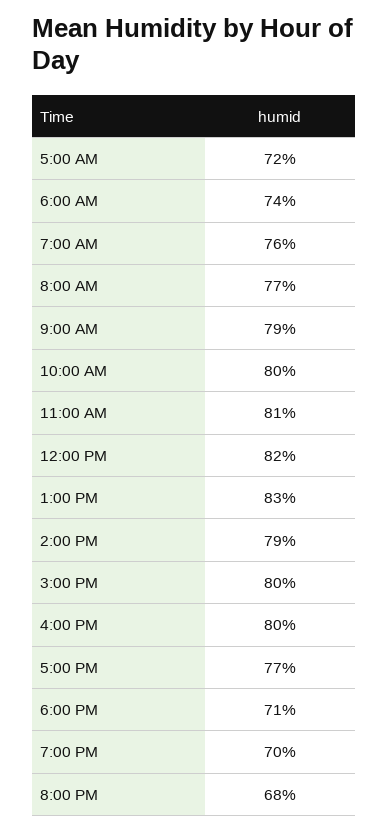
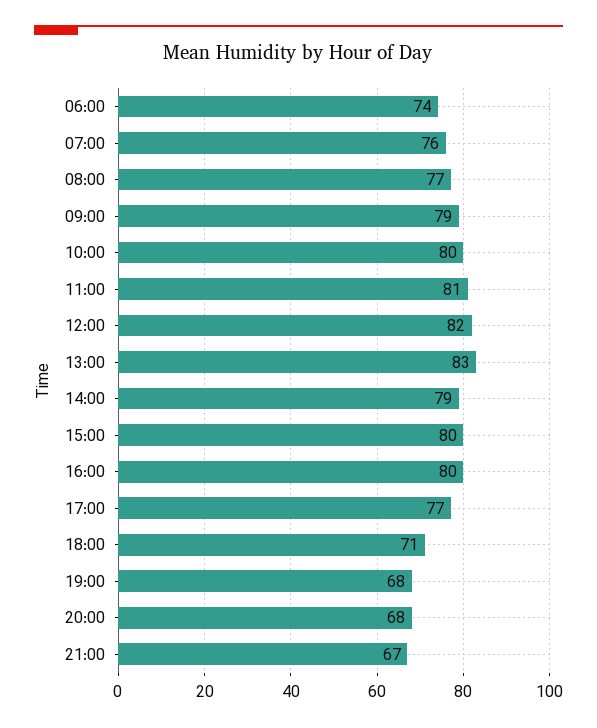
5:00 AM: 72 -> none
7:00 PM: 70 -> 68
21:00: none -> 67

